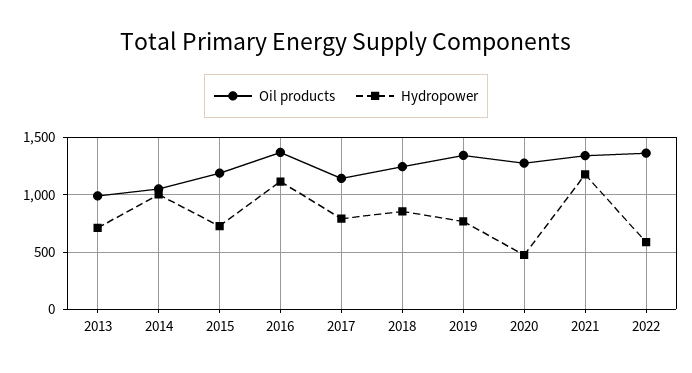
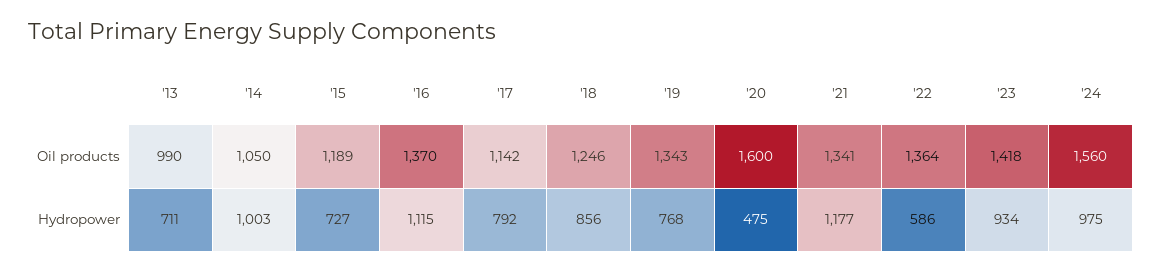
Oil products, 2020: 1300 -> 1600
Oil products, '23: none -> 1418
Oil products, '24: none -> 1560
Hydropower, '23: none -> 934
Hydropower, '24: none -> 975

